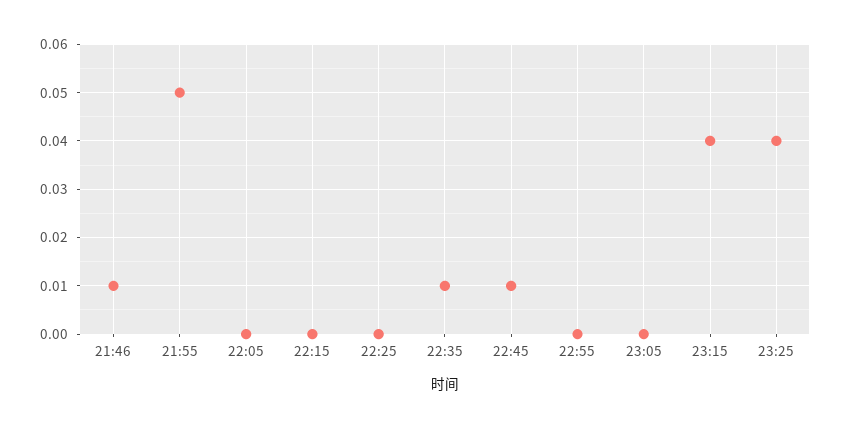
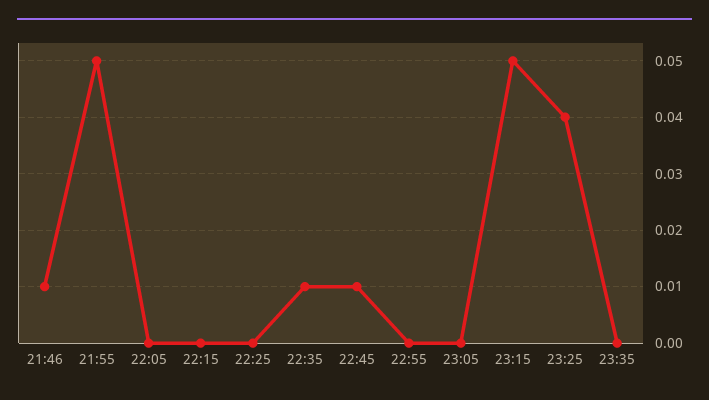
23:15: 0.04 -> 0.05
23:35: none -> 0

